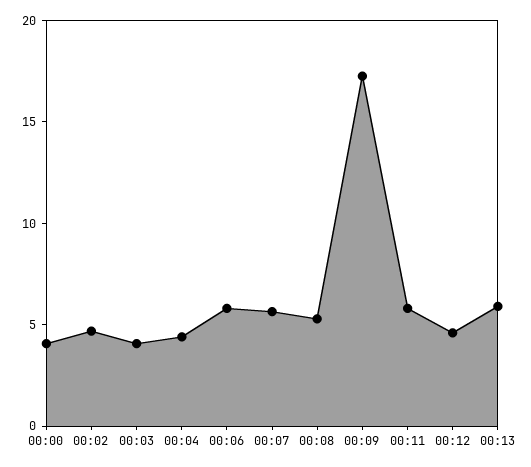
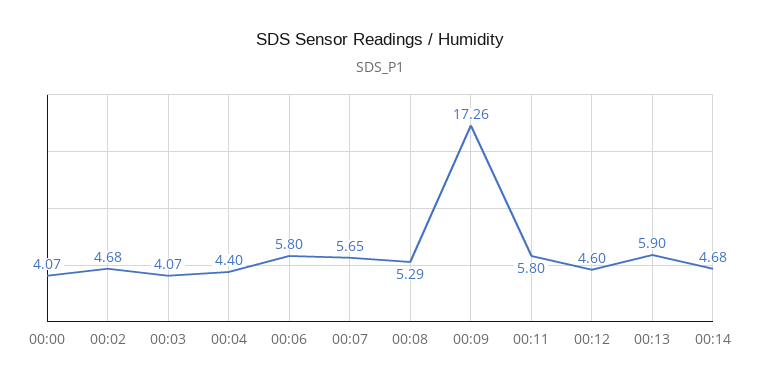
00:14: none -> 4.68

